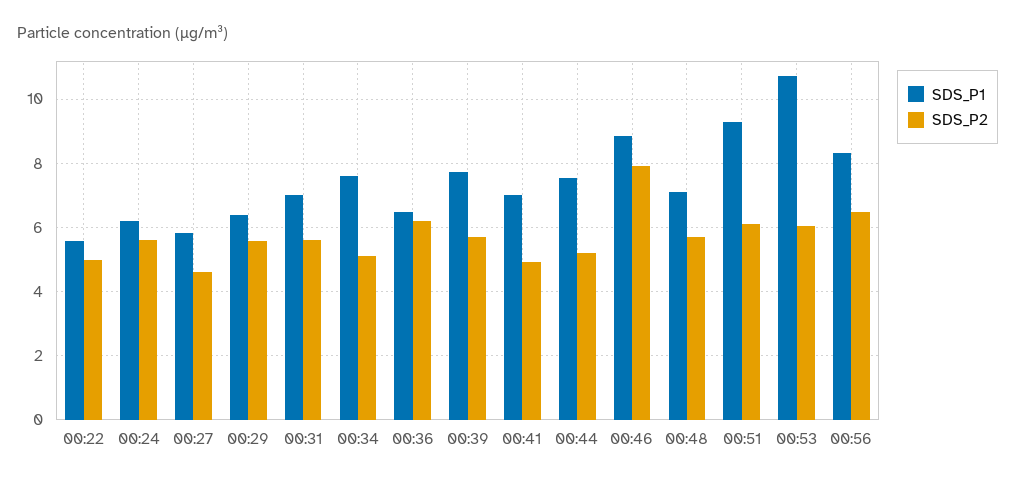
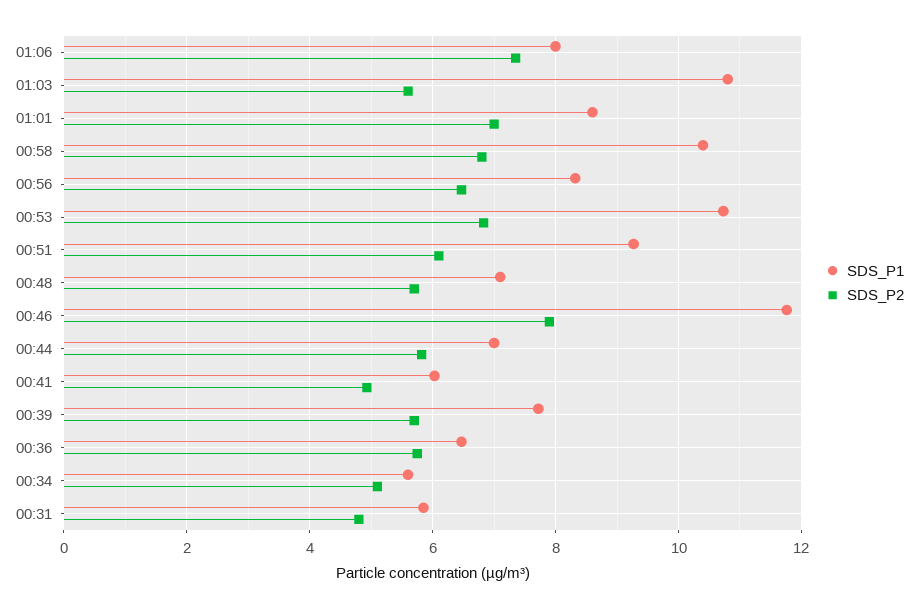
SDS_P1, 00:22: 5.6 -> none
SDS_P2, 00:22: 5 -> none
SDS_P1, 00:24: 6.2 -> none
SDS_P2, 00:24: 5.6 -> none
SDS_P1, 00:27: 5.8 -> none
SDS_P2, 00:27: 4.6 -> none
SDS_P1, 00:29: 6.4 -> none
SDS_P2, 00:29: 5.6 -> none
SDS_P1, 00:31: 7 -> 5.8
SDS_P2, 00:31: 5.6 -> 4.8
SDS_P1, 00:34: 7.6 -> 5.6
SDS_P2, 00:36: 6.2 -> 5.8
SDS_P1, 00:41: 7 -> 6
SDS_P1, 00:44: 7.6 -> 7
SDS_P2, 00:44: 5.2 -> 5.8
SDS_P1, 00:46: 8.8 -> 11.8
SDS_P2, 00:53: 6 -> 6.8
SDS_P1, 01:06: none -> 8
SDS_P2, 01:06: none -> 7.4
SDS_P1, 01:03: none -> 10.8
SDS_P2, 01:03: none -> 5.6
SDS_P1, 01:01: none -> 8.6
SDS_P2, 01:01: none -> 7
SDS_P1, 00:58: none -> 10.4
SDS_P2, 00:58: none -> 6.8

